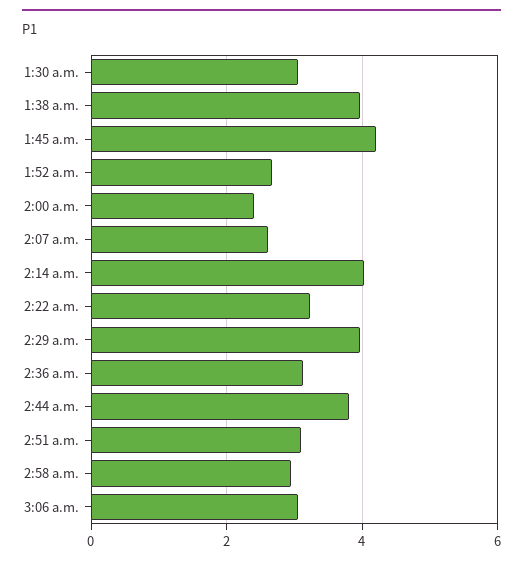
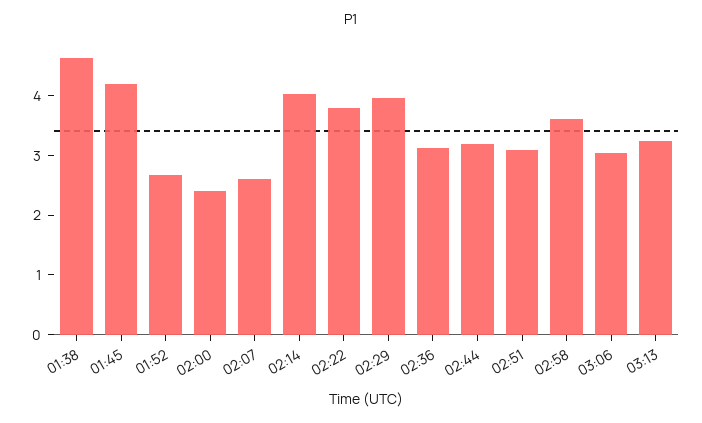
1:30 a.m.: 3 -> none
1:38 a.m.: 4 -> 4.6
2:22 a.m.: 3.2 -> 3.8
2:44 a.m.: 3.8 -> 3.2
2:58 a.m.: 3 -> 3.6
03:13: none -> 3.2

